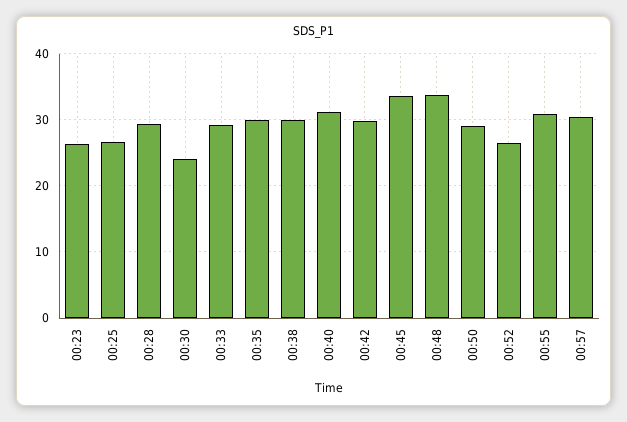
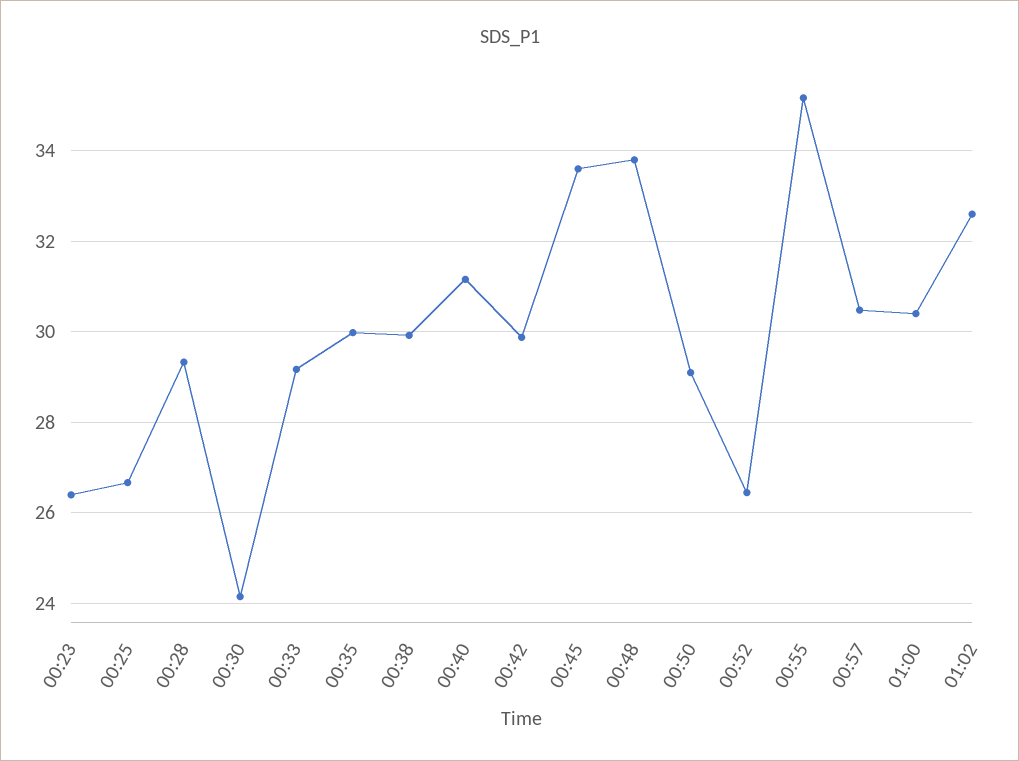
00:55: 31 -> 35.2
01:00: none -> 30.4
01:02: none -> 32.6

